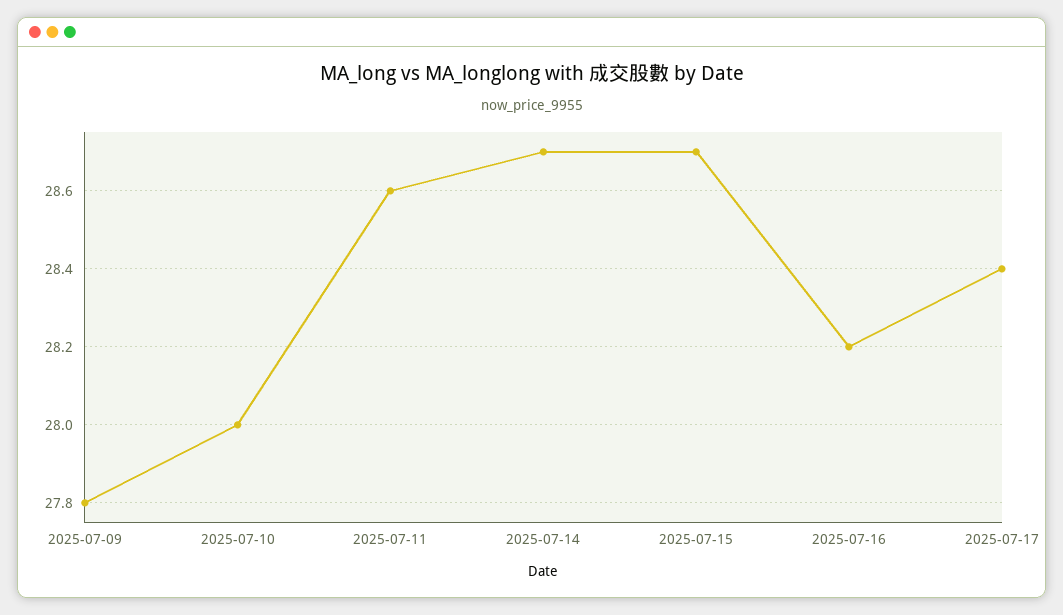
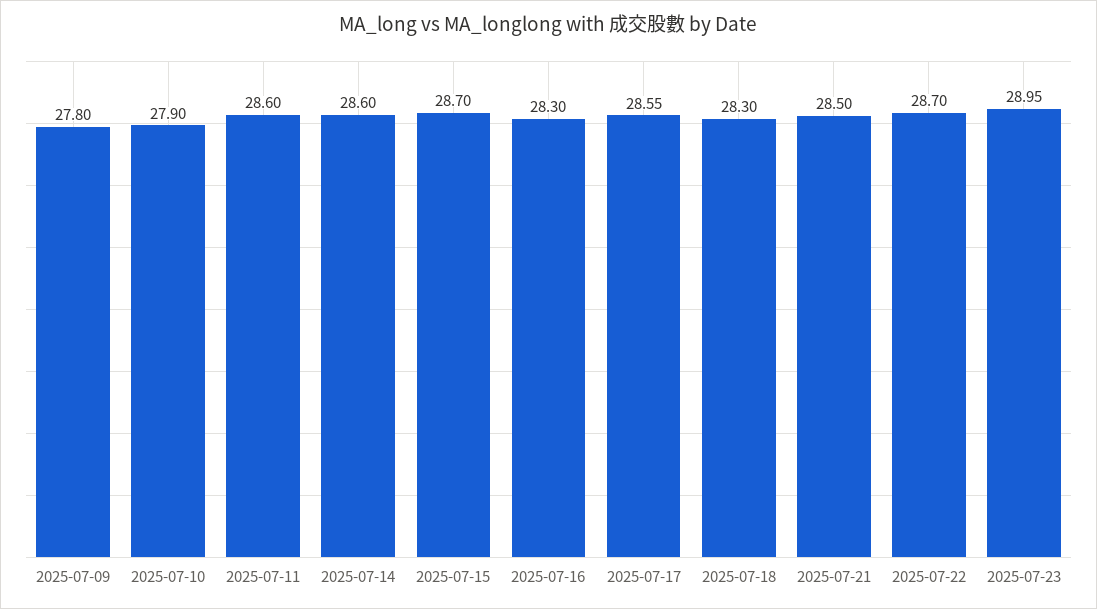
2025-07-10: 28 -> 27.9
2025-07-14: 28.7 -> 28.6
2025-07-16: 28.2 -> 28.3
2025-07-17: 28.4 -> 28.55
2025-07-18: none -> 28.3
2025-07-21: none -> 28.5
2025-07-22: none -> 28.7
2025-07-23: none -> 28.95

